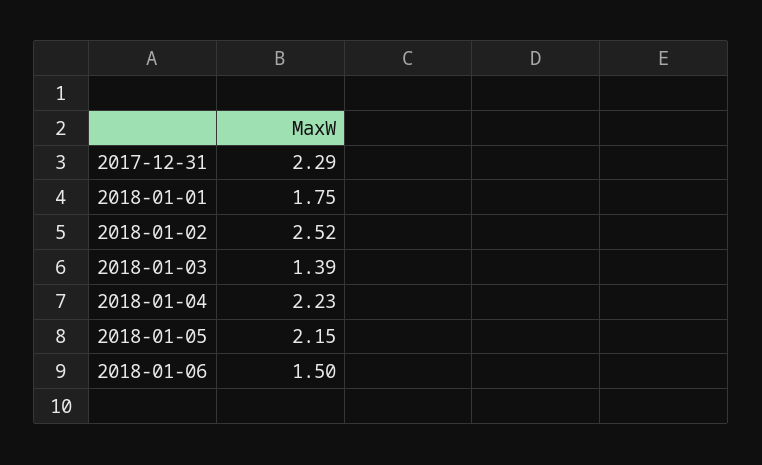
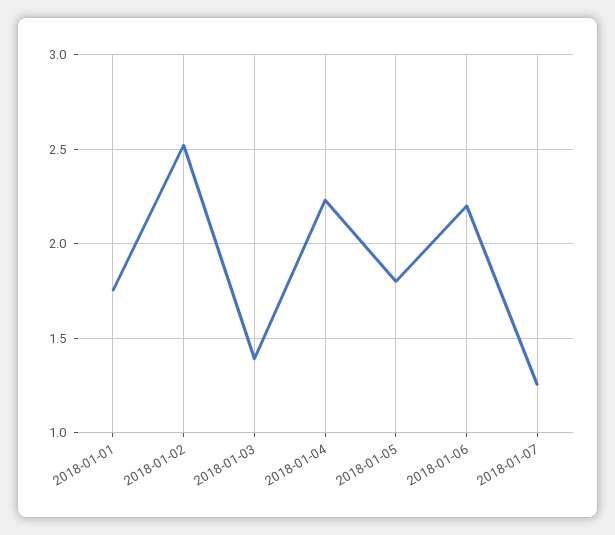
2017-12-31: 2.29 -> none
2018-01-05: 2.15 -> 1.8
2018-01-06: 1.5 -> 2.2
2018-01-07: none -> 1.25

